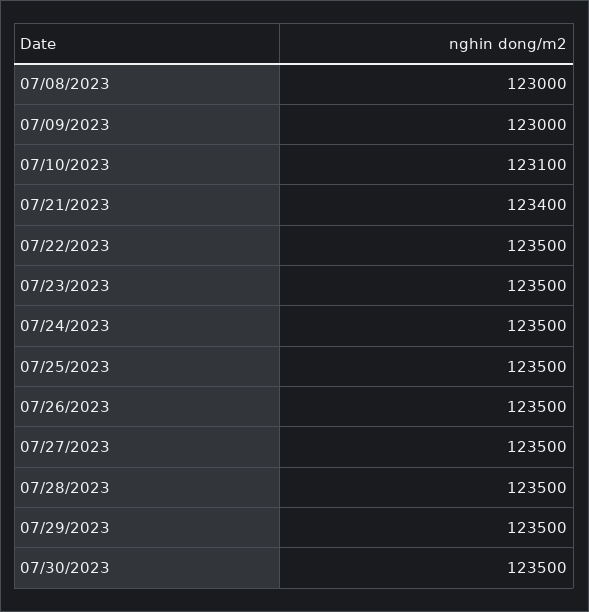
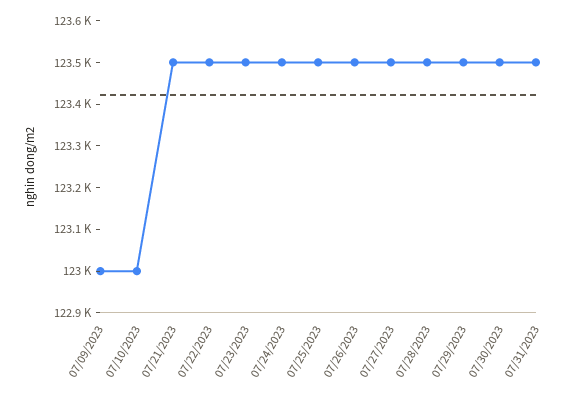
07/08/2023: 123000 -> none
07/10/2023: 123100 -> 123000
07/21/2023: 123400 -> 123500
07/31/2023: none -> 123500

